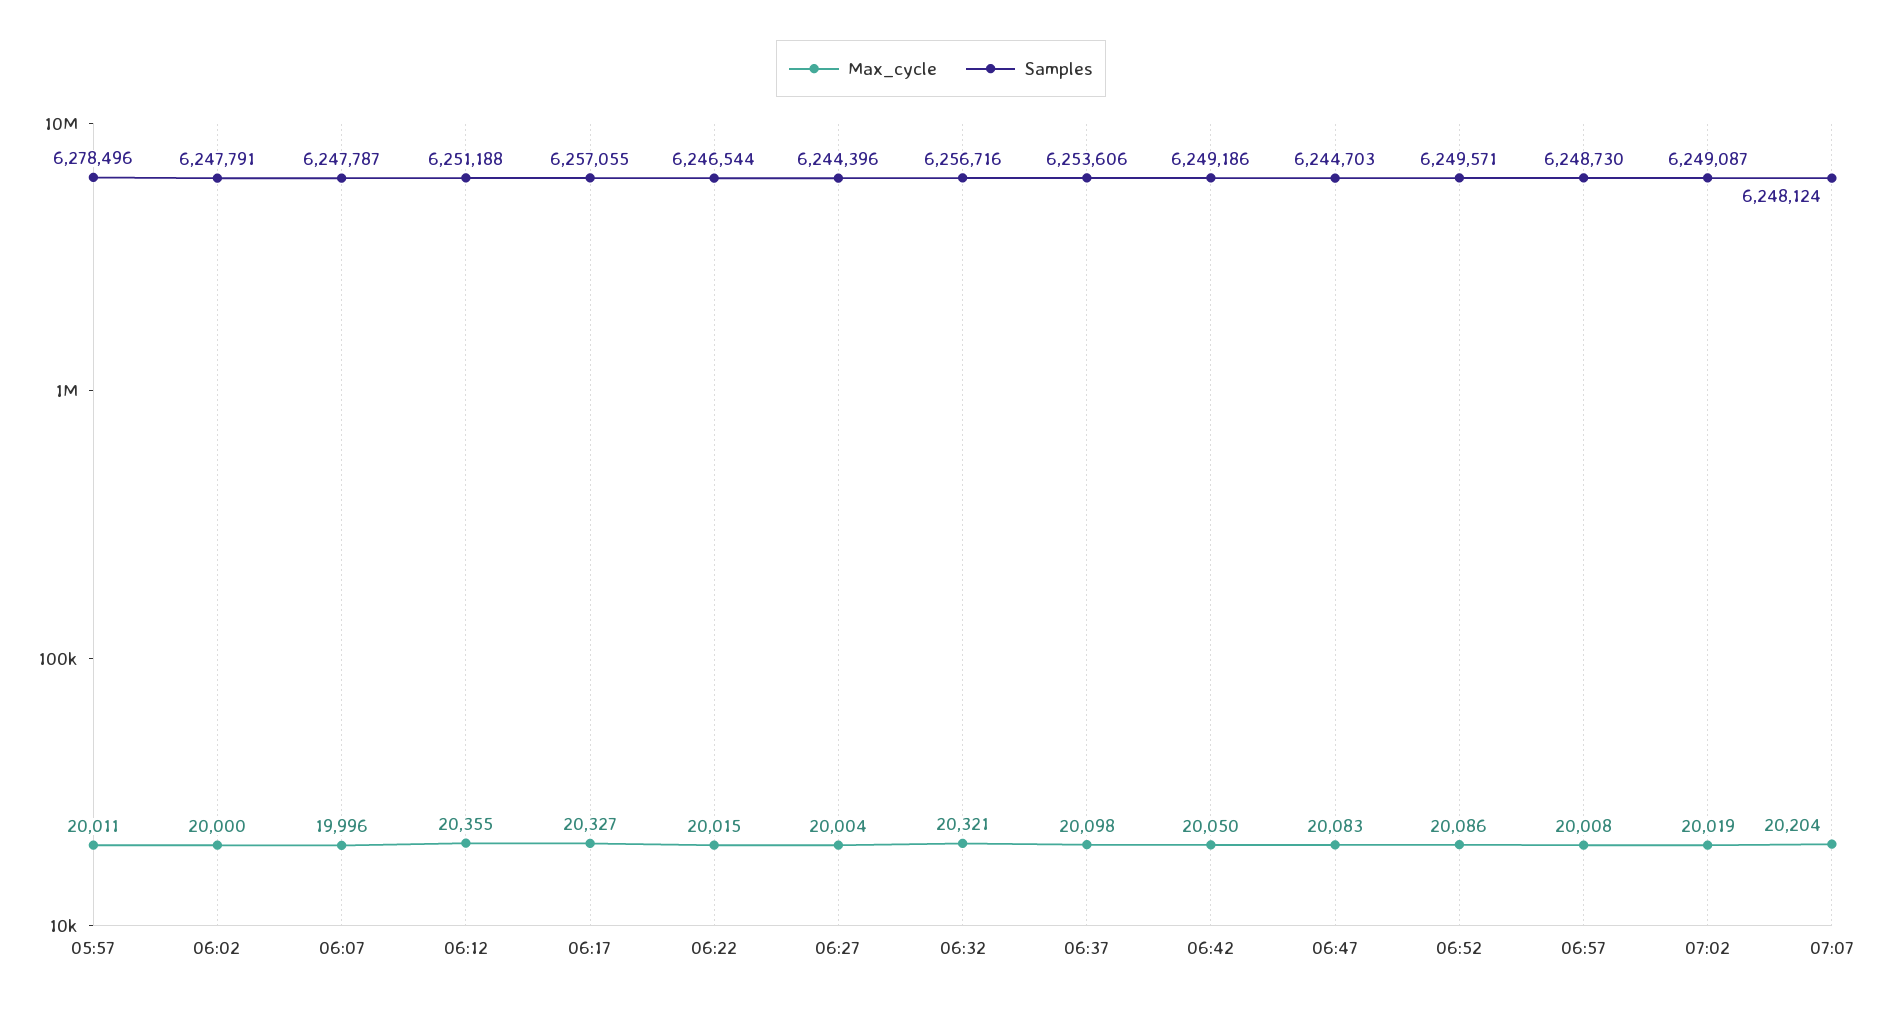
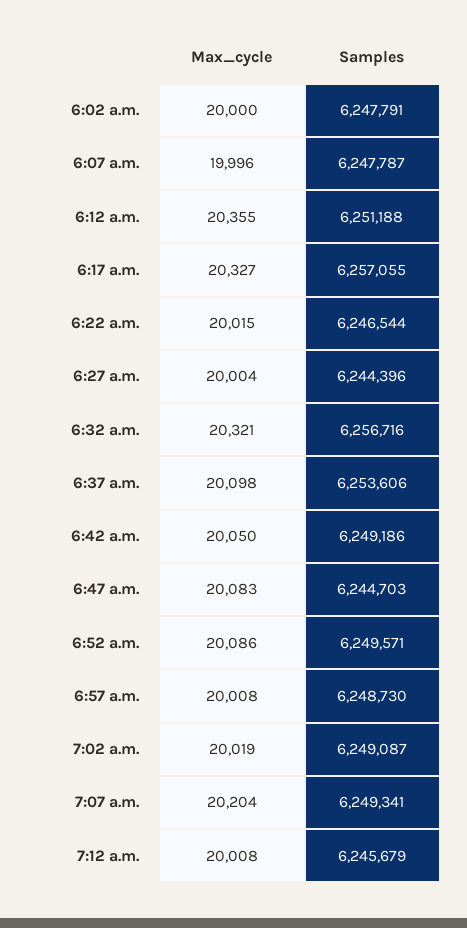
Max_cycle, 05:57: 20011 -> none
Samples, 05:57: 6278496 -> none
Samples, 07:07: 6248124 -> 6249341
Max_cycle, 7:12 a.m.: none -> 20008
Samples, 7:12 a.m.: none -> 6245679

